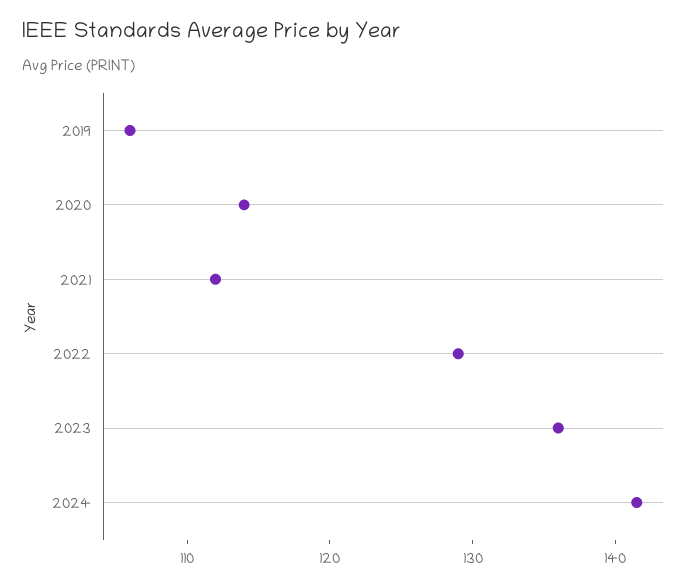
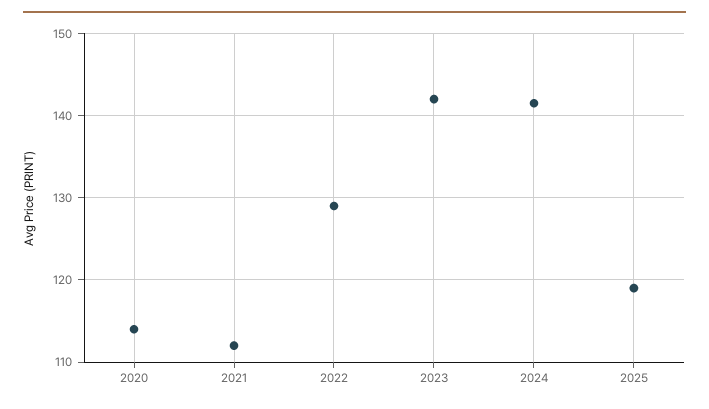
2019: 106 -> none
2023: 136 -> 142
2025: none -> 119

